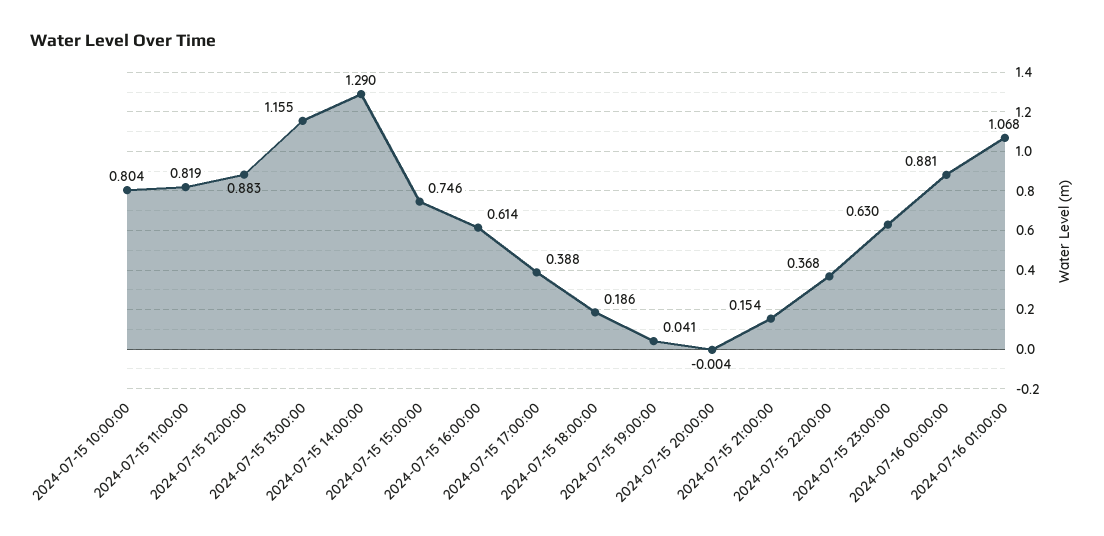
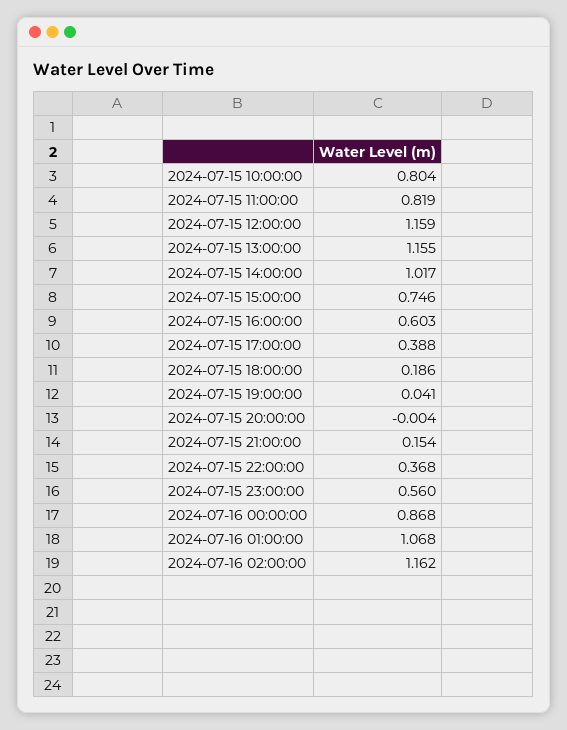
2024-07-15 12:00:00: 0.883 -> 1.159
2024-07-15 14:00:00: 1.29 -> 1.017
2024-07-15 16:00:00: 0.614 -> 0.603
2024-07-15 23:00:00: 0.63 -> 0.56
2024-07-16 00:00:00: 0.881 -> 0.868
2024-07-16 02:00:00: none -> 1.162

